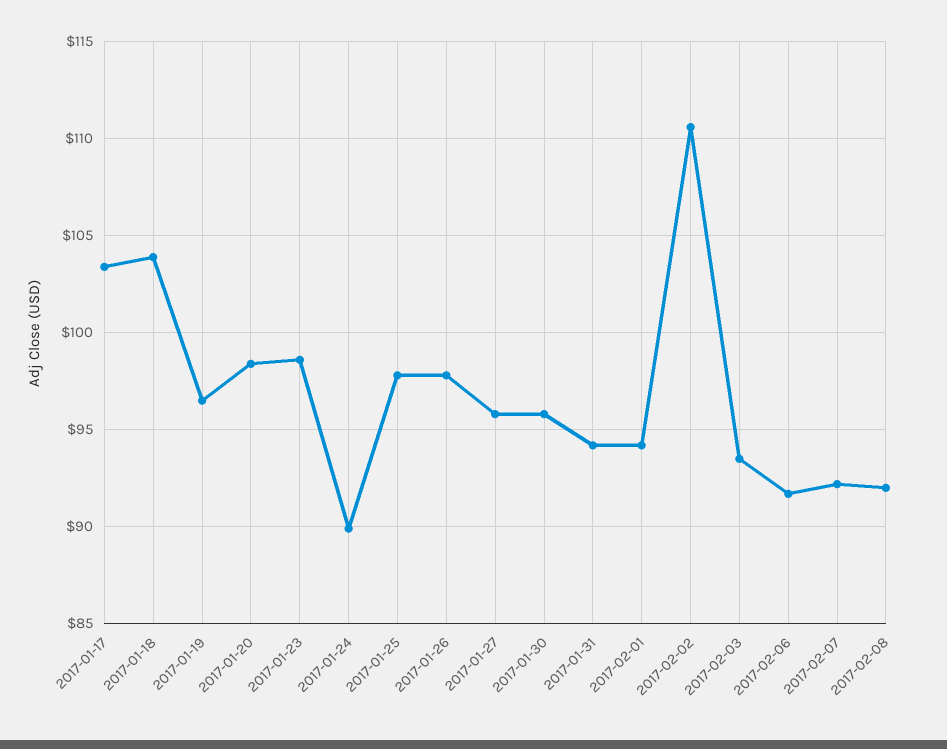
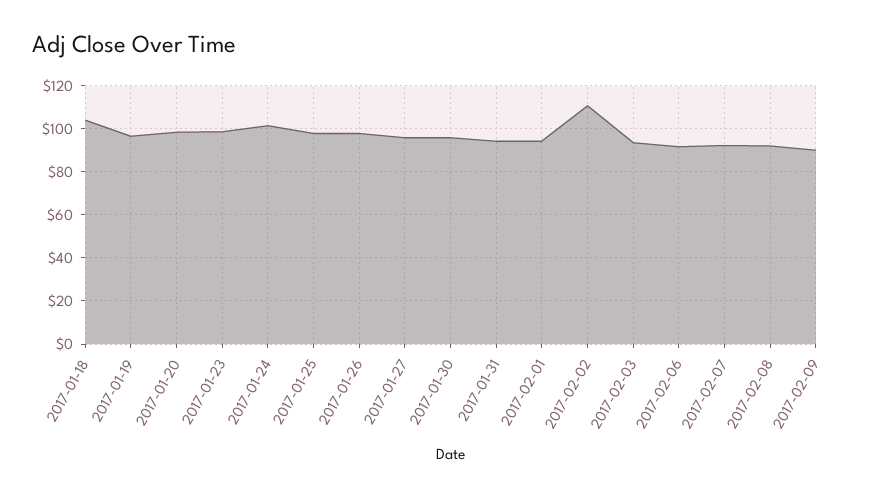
2017-01-17: 103.5 -> none
2017-01-24: 90 -> 100
2017-02-09: none -> 90

